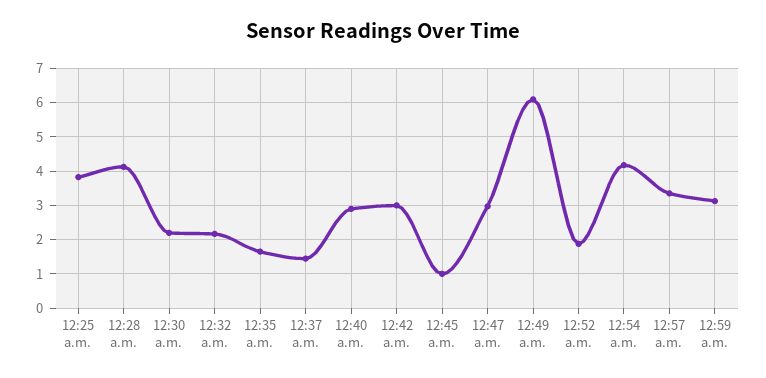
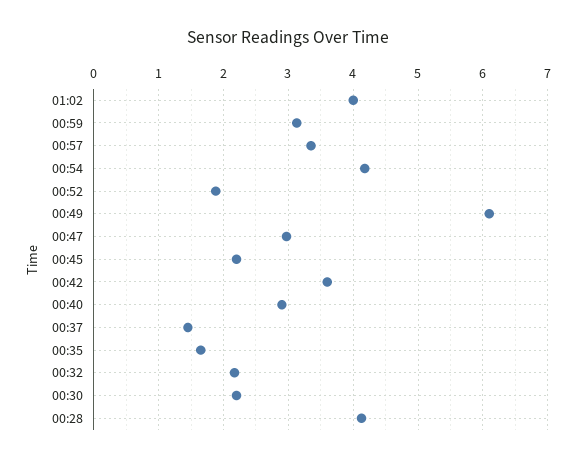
12:25 a.m.: 3.8 -> none
12:42 a.m.: 3 -> 3.6
12:45 a.m.: 1 -> 2.2
01:02: none -> 4

